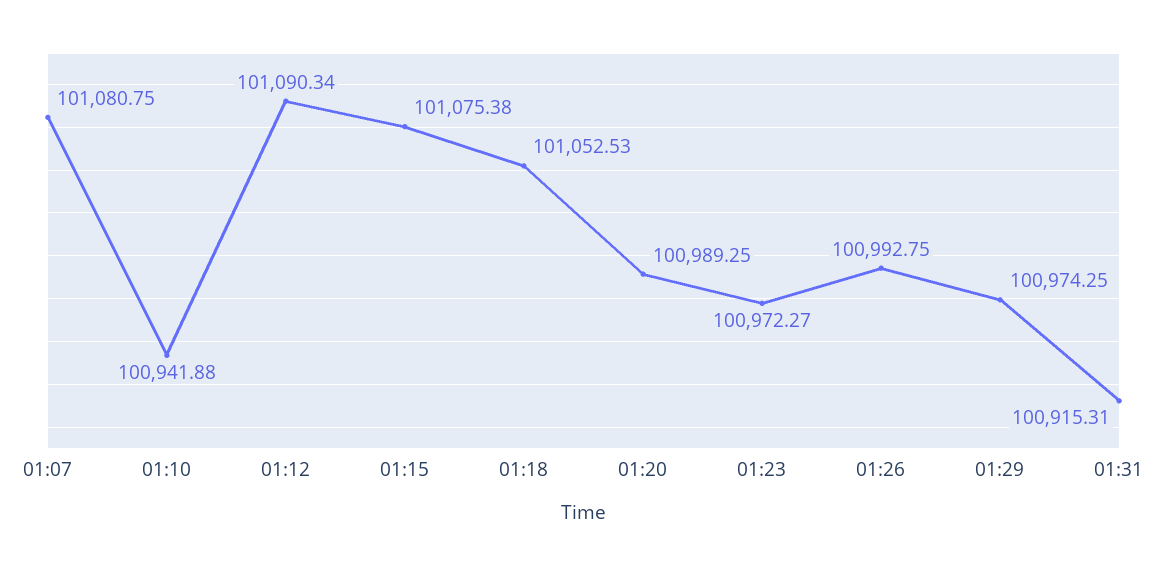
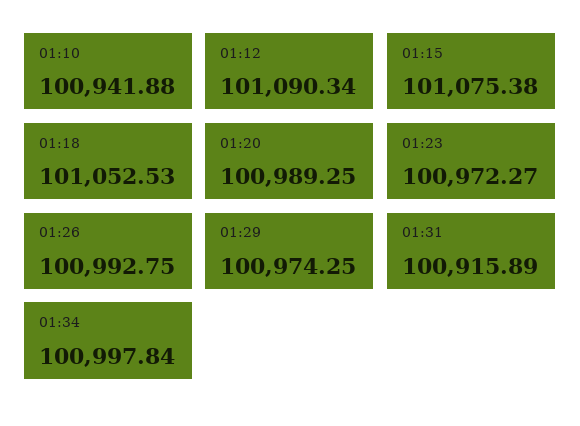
01:07: 101080.75 -> none
01:31: 100915.31 -> 100915.89
01:34: none -> 100997.84

